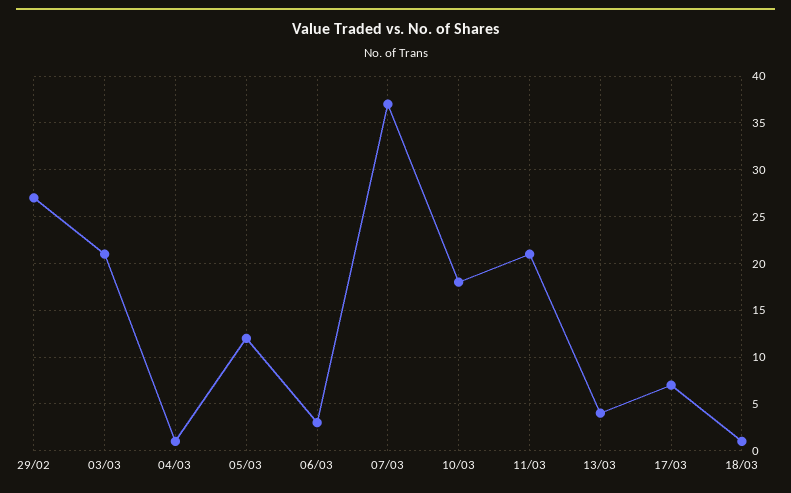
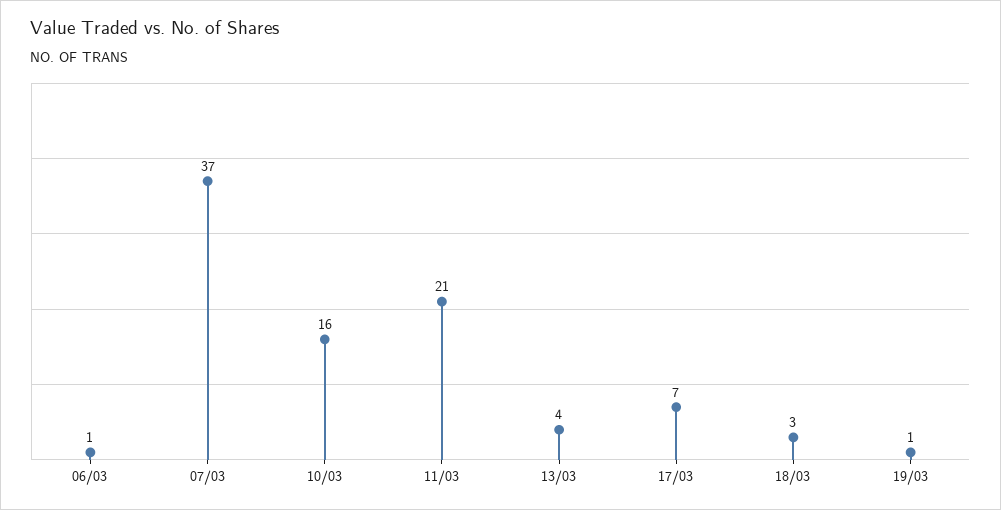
29/02: 27 -> none
03/03: 21 -> none
04/03: 1 -> none
05/03: 12 -> none
06/03: 3 -> 1
10/03: 18 -> 16
18/03: 1 -> 3
19/03: none -> 1

